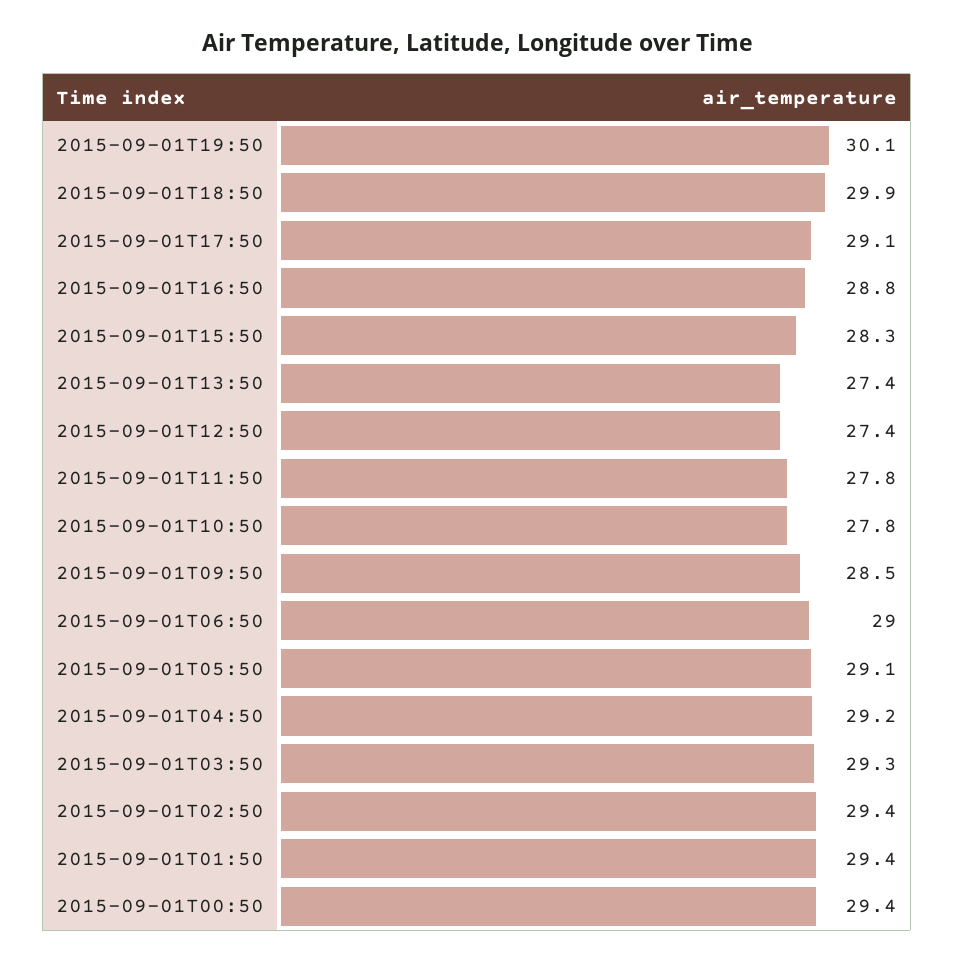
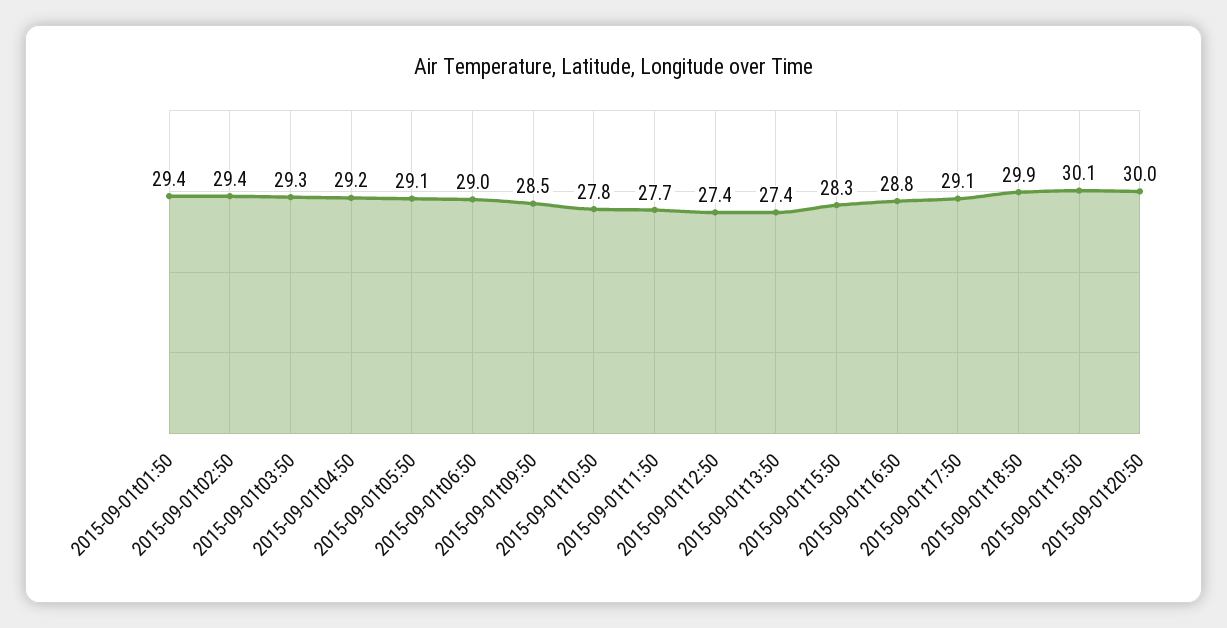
2015-09-01T11:50: 27.8 -> 27.7
2015-09-01T00:50: 29.4 -> none
2015-09-01t20:50: none -> 30

